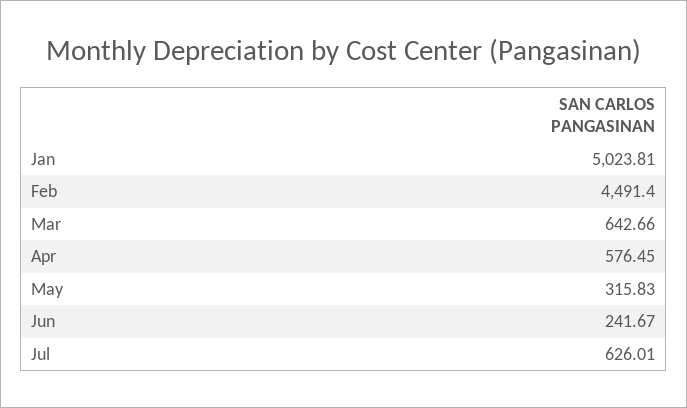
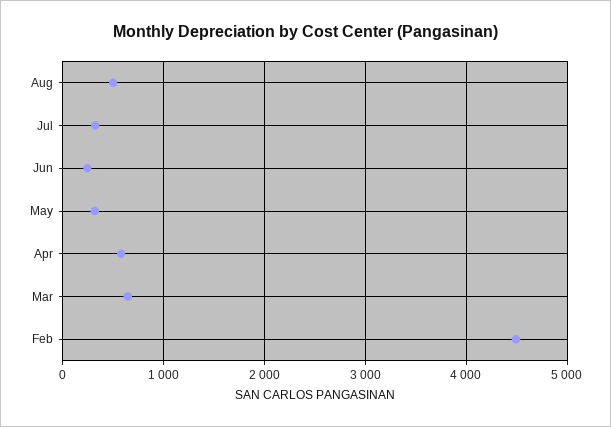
Jan: 5023.81 -> none
Jul: 626.01 -> 300
Aug: none -> 500

